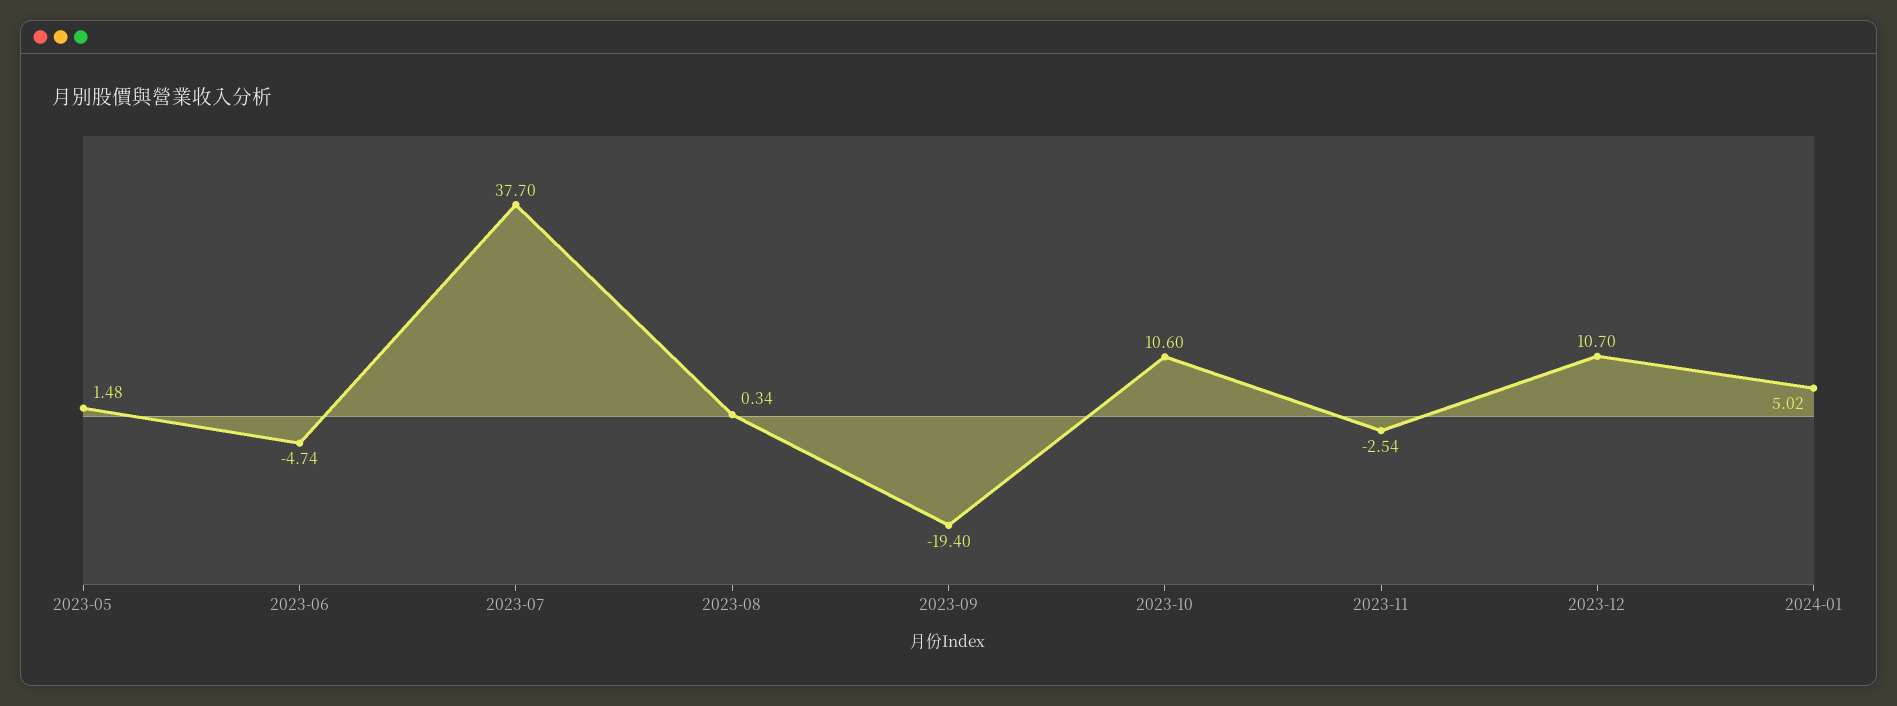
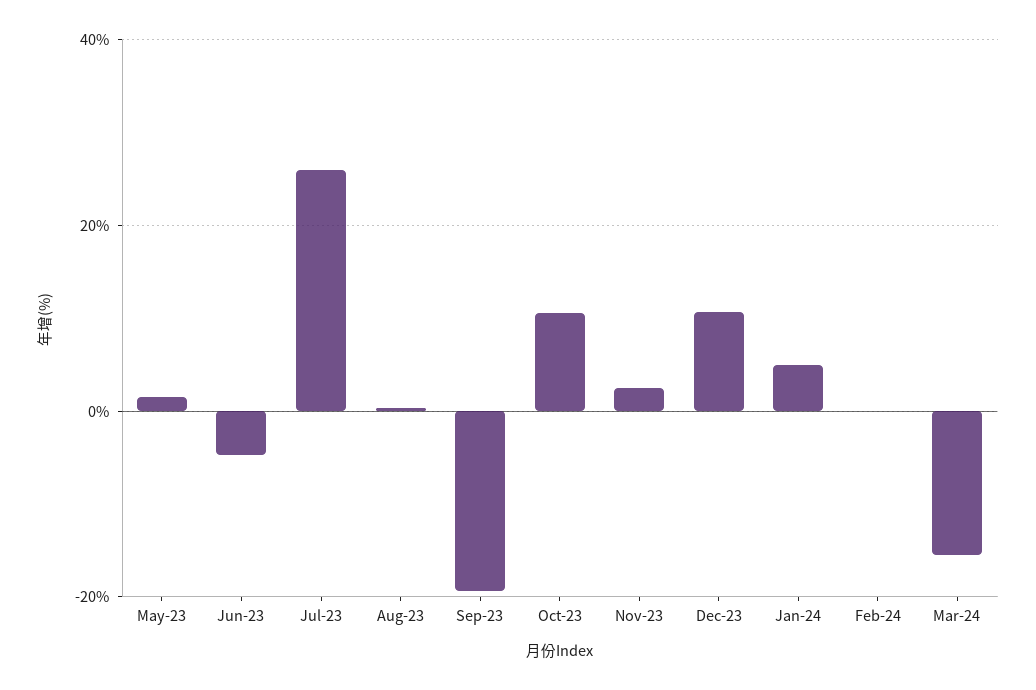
2023-07: 37.7 -> 26
2023-11: -2.54 -> 2
Feb-24: none -> 0
Mar-24: none -> -16

